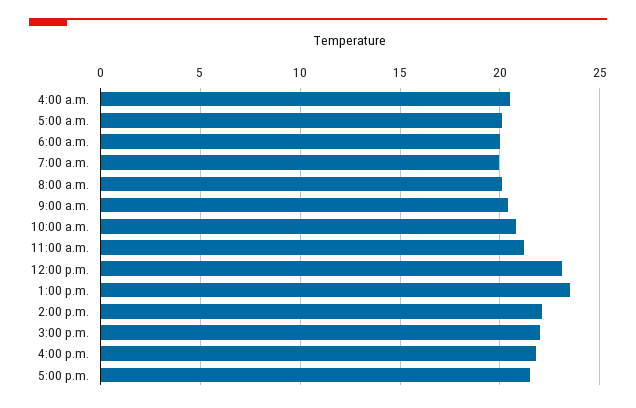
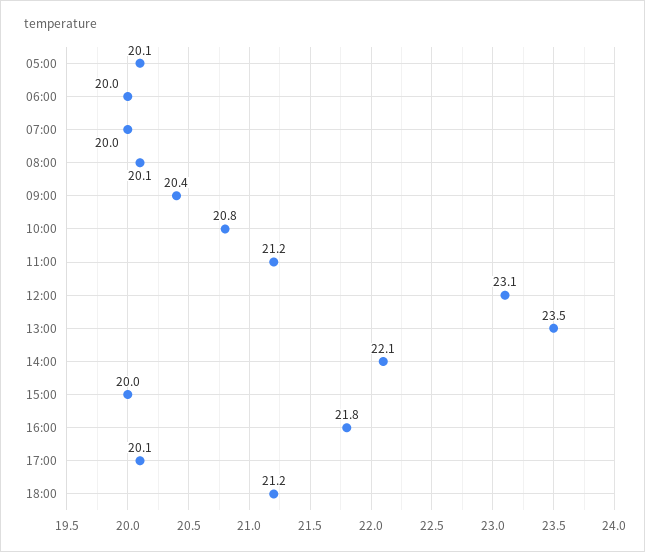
4:00 a.m.: 20.5 -> none
3:00 p.m.: 22 -> 20
5:00 p.m.: 21.5 -> 20.1
18:00: none -> 21.2

